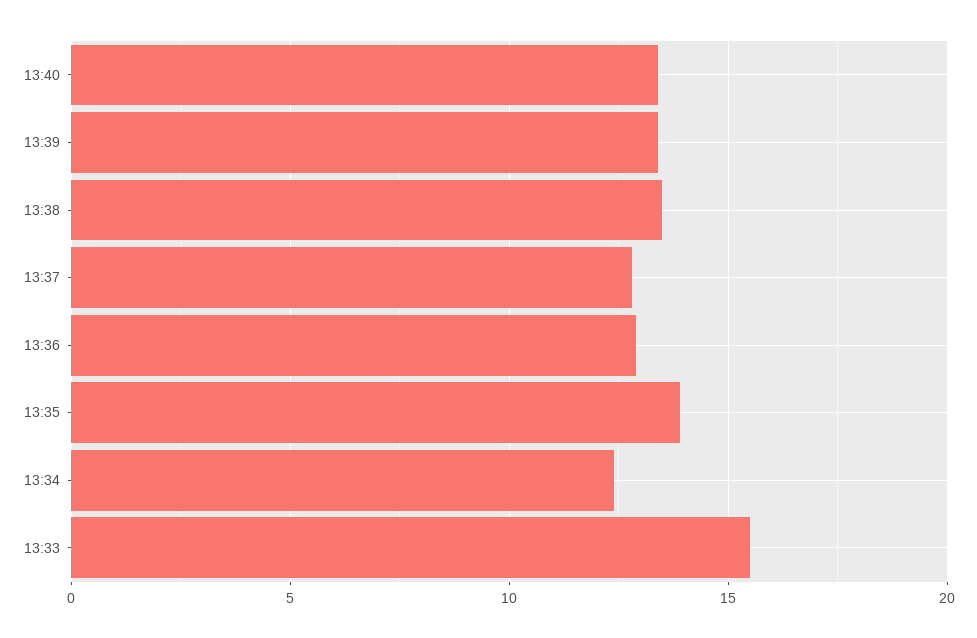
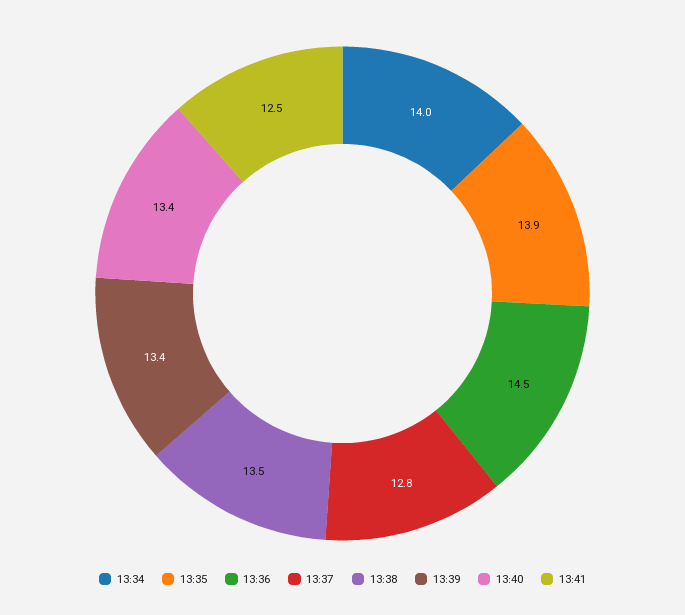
13:36: 13 -> 14.5
13:34: 12.5 -> 14
13:33: 15.5 -> none
13:41: none -> 12.5

